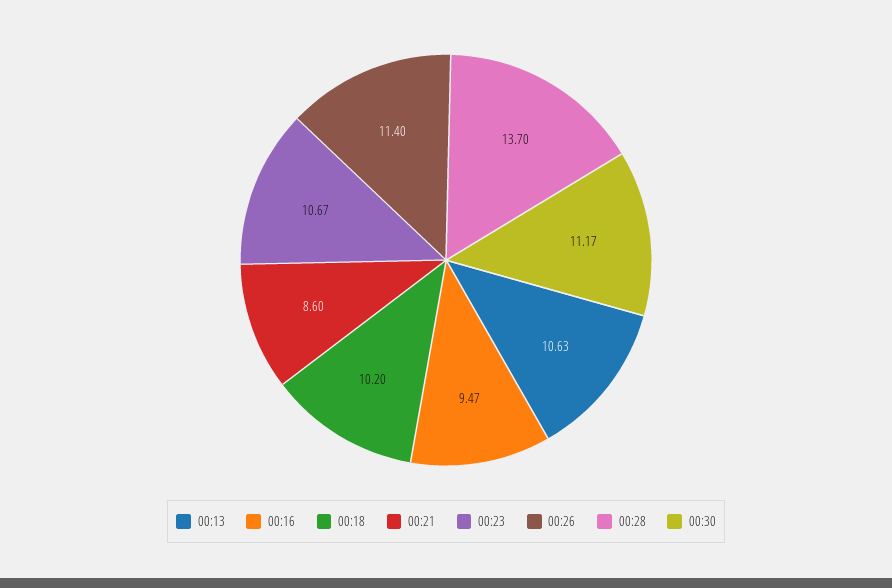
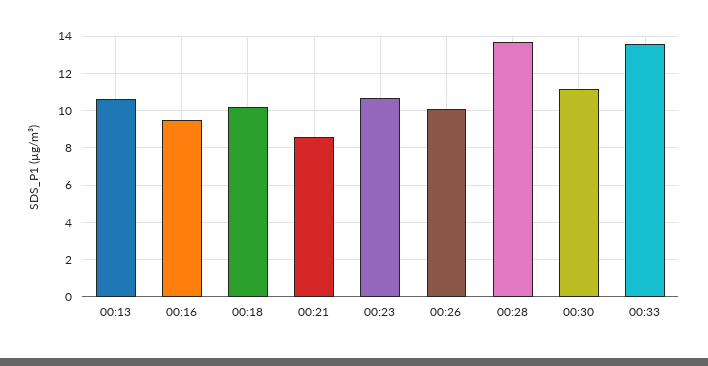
00:26: 11.4 -> 10
00:33: none -> 13.5

